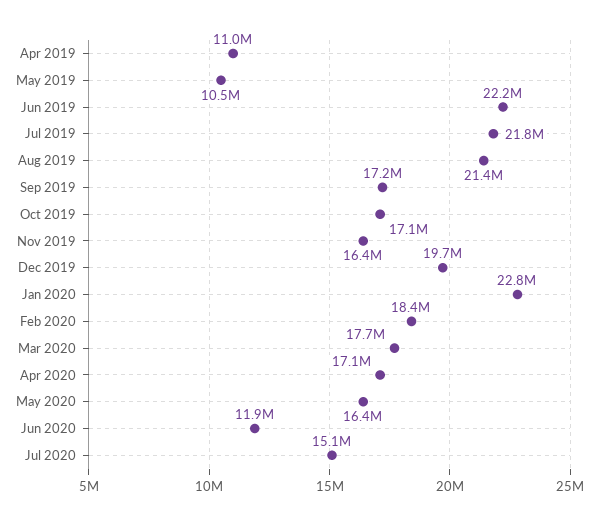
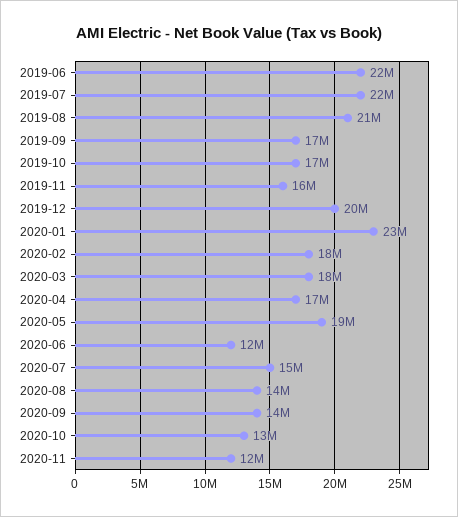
Apr 2019: 11000000 -> none
May 2019: 10500000 -> none
May 2020: 16400000 -> 19000000
2020-08: none -> 14000000
2020-09: none -> 14000000
2020-10: none -> 13000000
2020-11: none -> 12000000

